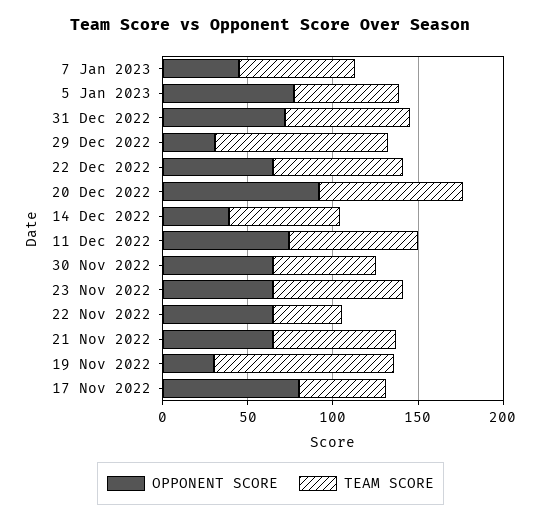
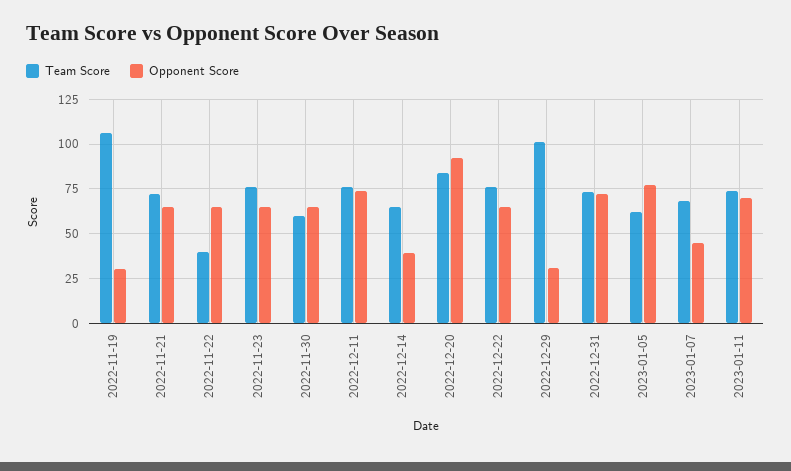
OPPONENT SCORE, 17 Nov 2022: 80 -> none
TEAM SCORE, 17 Nov 2022: 50 -> none
TEAM SCORE, 2023-01-11: none -> 75
OPPONENT SCORE, 2023-01-11: none -> 70

